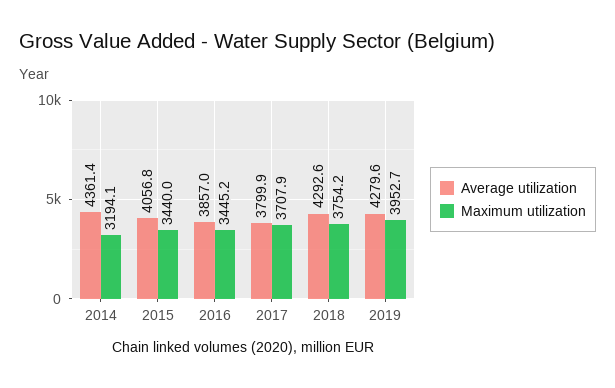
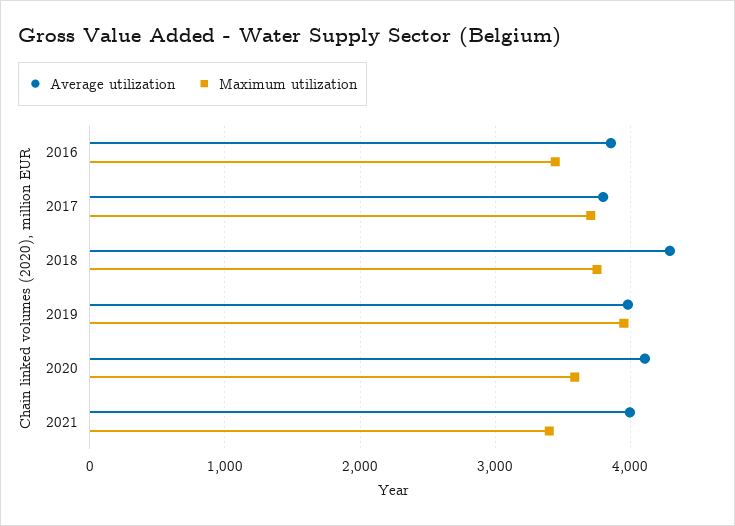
Average utilization, 2014: 4361.4 -> none
Maximum utilization, 2014: 3194.1 -> none
Average utilization, 2015: 4056.8 -> none
Maximum utilization, 2015: 3440 -> none
Average utilization, 2019: 4279.6 -> 4000
Average utilization, 2020: none -> 4100
Maximum utilization, 2020: none -> 3600
Average utilization, 2021: none -> 4000
Maximum utilization, 2021: none -> 3400

